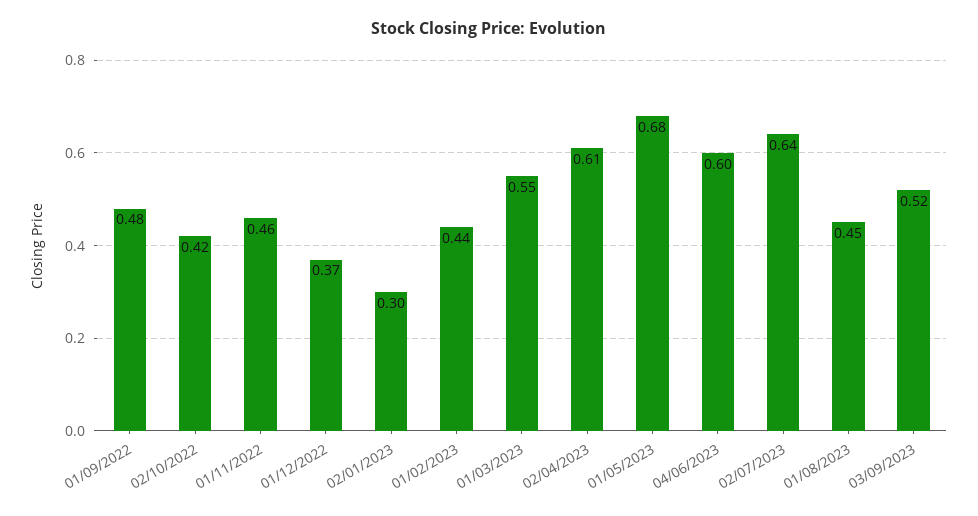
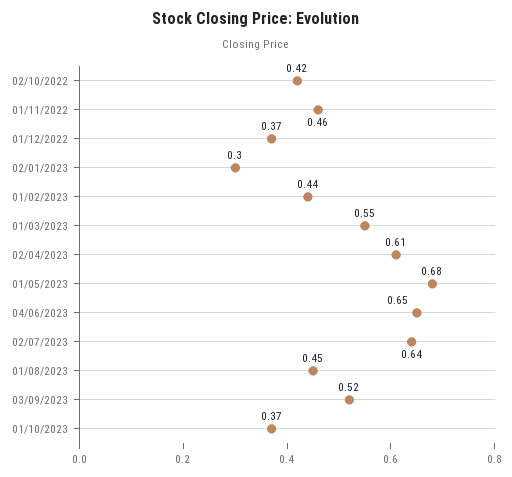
01/09/2022: 0.48 -> none
04/06/2023: 0.6 -> 0.65
01/10/2023: none -> 0.37

